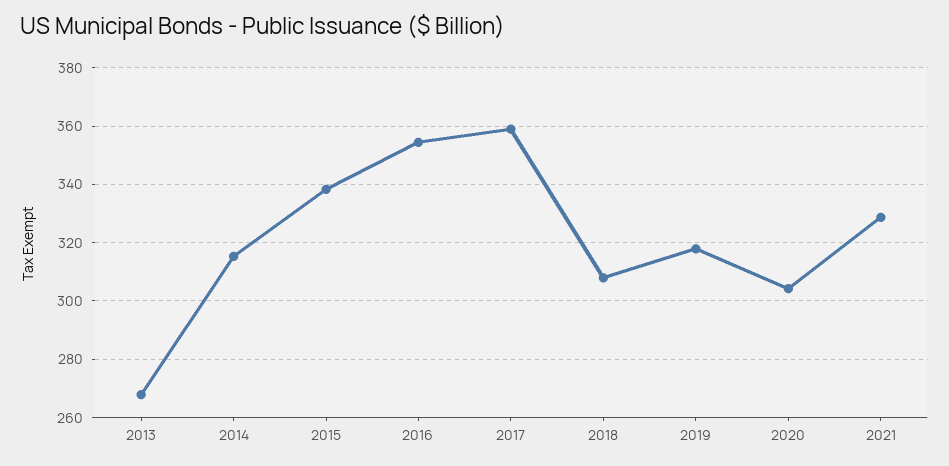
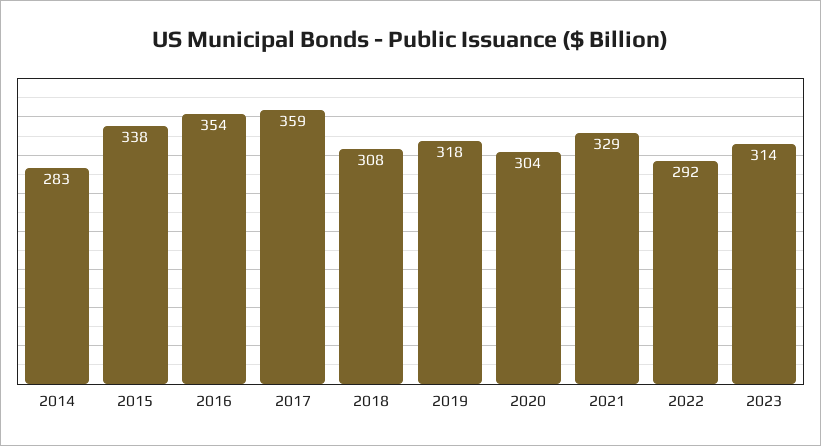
2013: 267.5 -> none
2014: 315 -> 283
2022: none -> 292
2023: none -> 314

